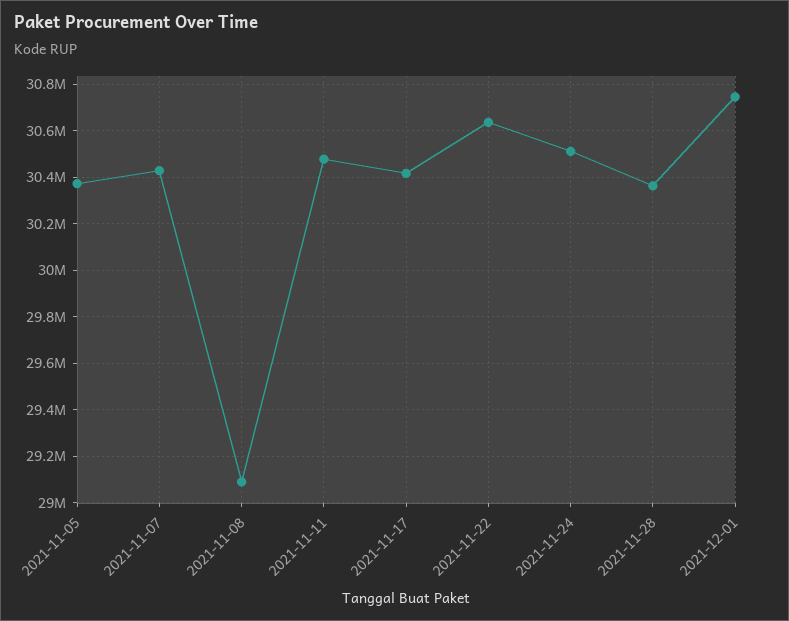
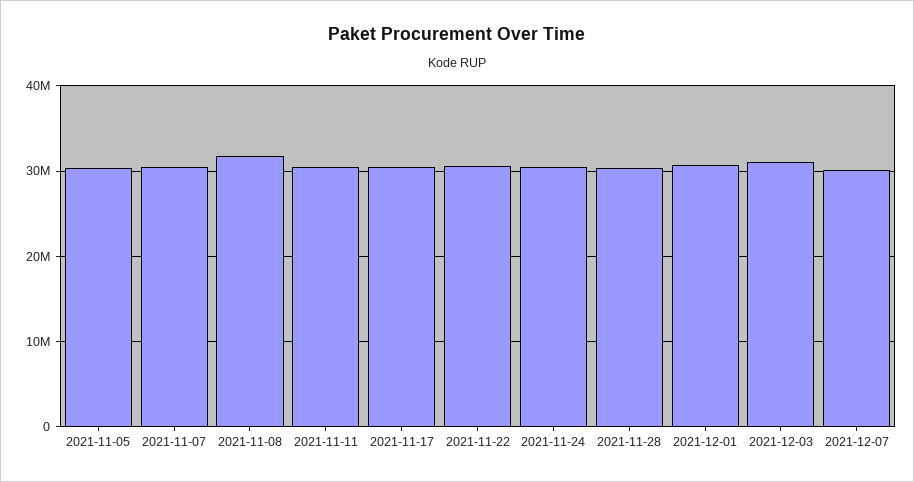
2021-11-08: 29100000 -> 32000000
2021-12-03: none -> 31000000
2021-12-07: none -> 30000000

